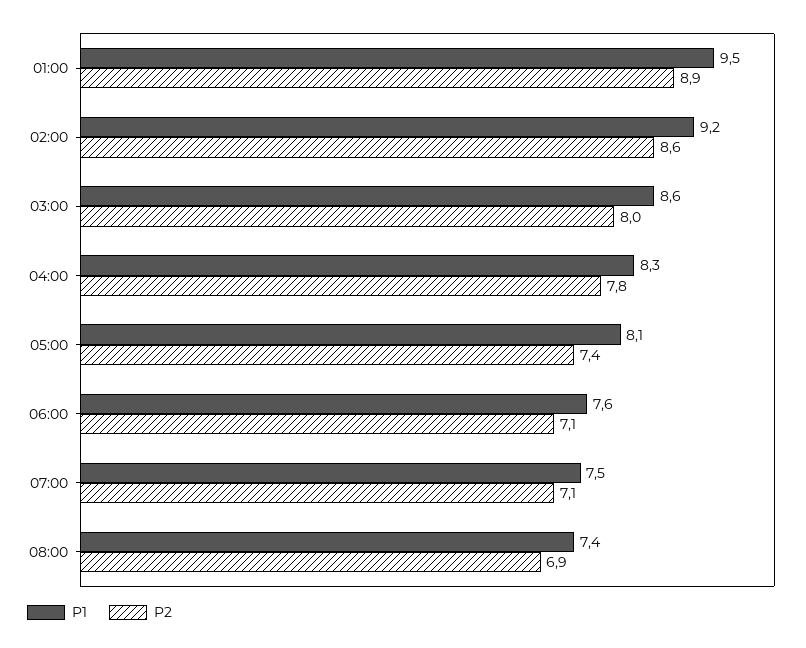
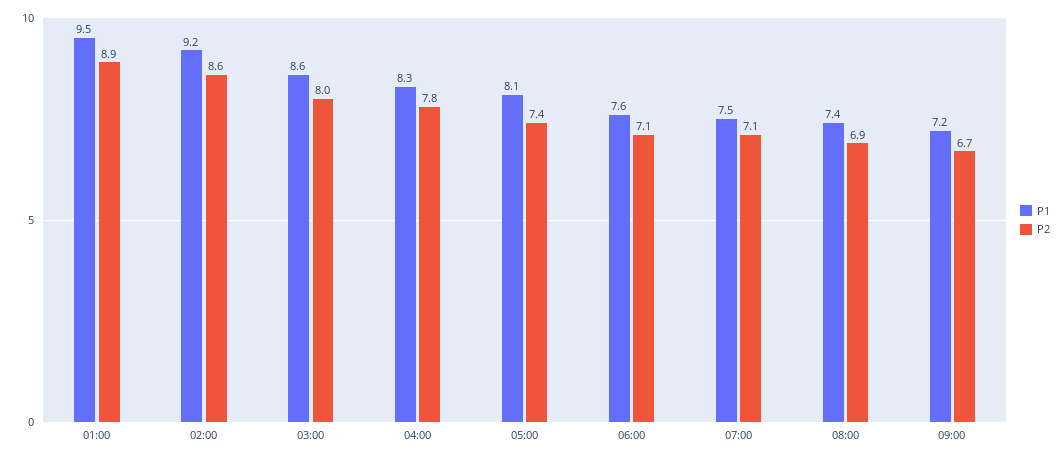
P1, 09:00: none -> 7.2
P2, 09:00: none -> 6.7

